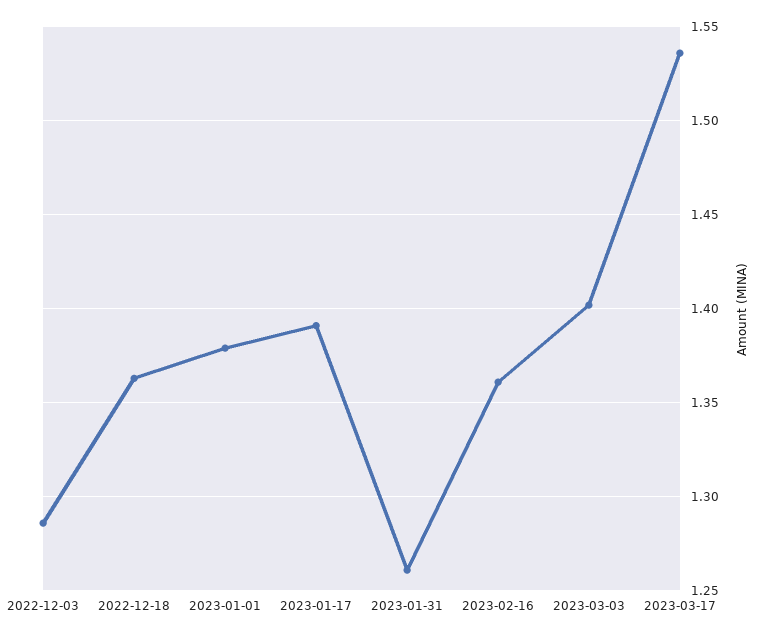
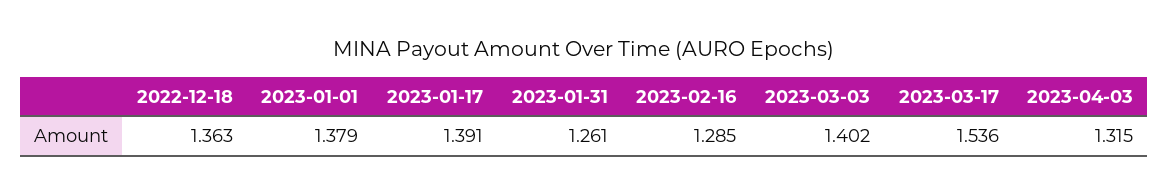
2022-12-03: 1.285 -> none
2023-02-16: 1.36 -> 1.285
2023-04-03: none -> 1.315

